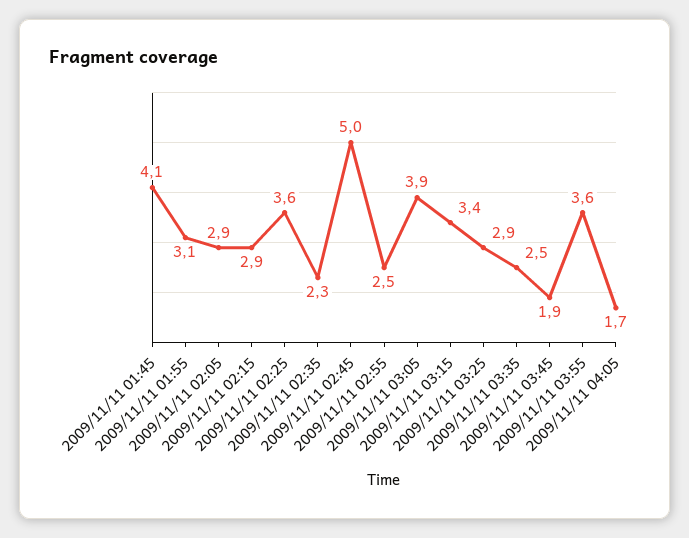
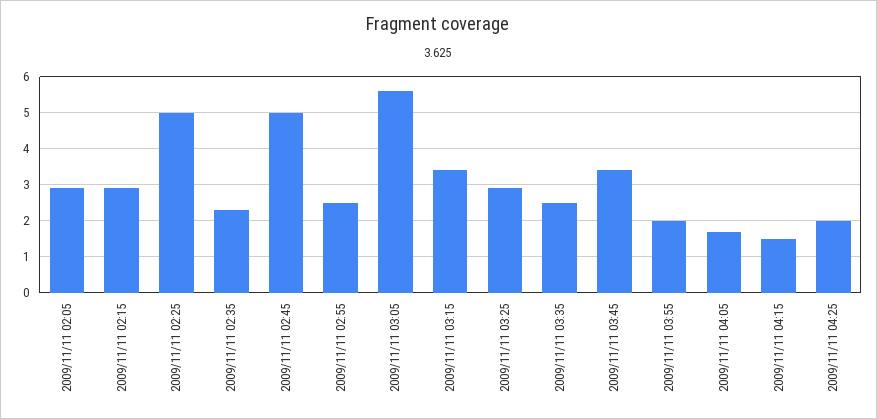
2009/11/11 01:45: 4.1 -> none
2009/11/11 01:55: 3.1 -> none
2009/11/11 02:25: 3.6 -> 5
2009/11/11 03:05: 3.9 -> 5.5
2009/11/11 03:45: 1.9 -> 3.5
2009/11/11 03:55: 3.6 -> 2
2009/11/11 04:15: none -> 1.5
2009/11/11 04:25: none -> 2

